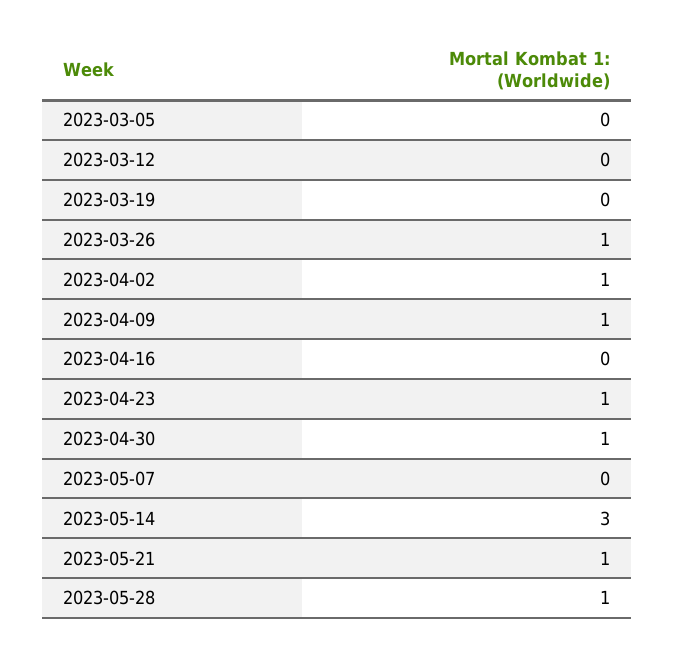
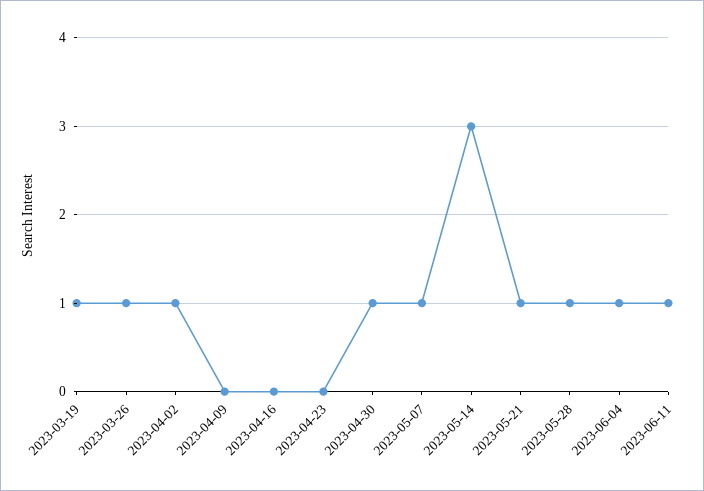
2023-03-05: 0 -> none
2023-03-12: 0 -> none
2023-03-19: 0 -> 1
2023-04-09: 1 -> 0
2023-04-23: 1 -> 0
2023-05-07: 0 -> 1
2023-06-04: none -> 1
2023-06-11: none -> 1

